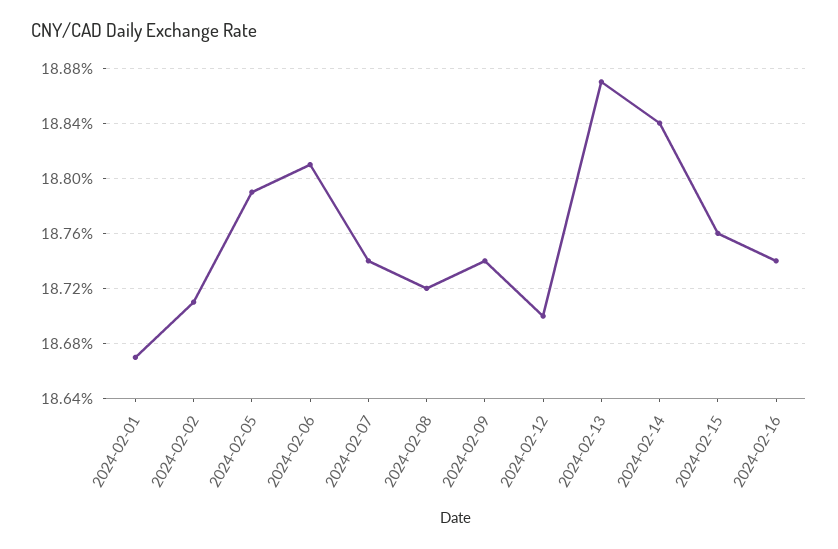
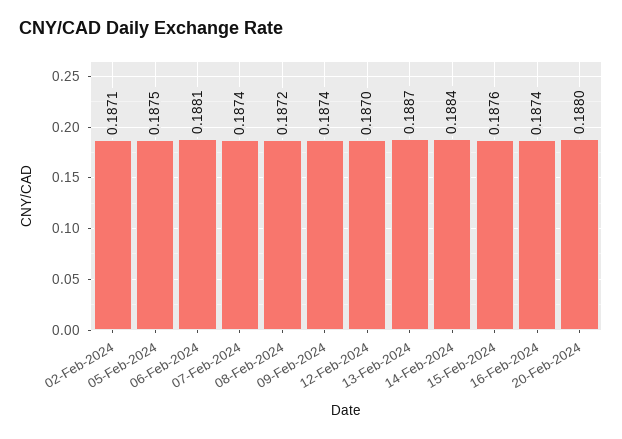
2024-02-01: 0.1867 -> none
2024-02-05: 0.1879 -> 0.1875
20-Feb-2024: none -> 0.188

